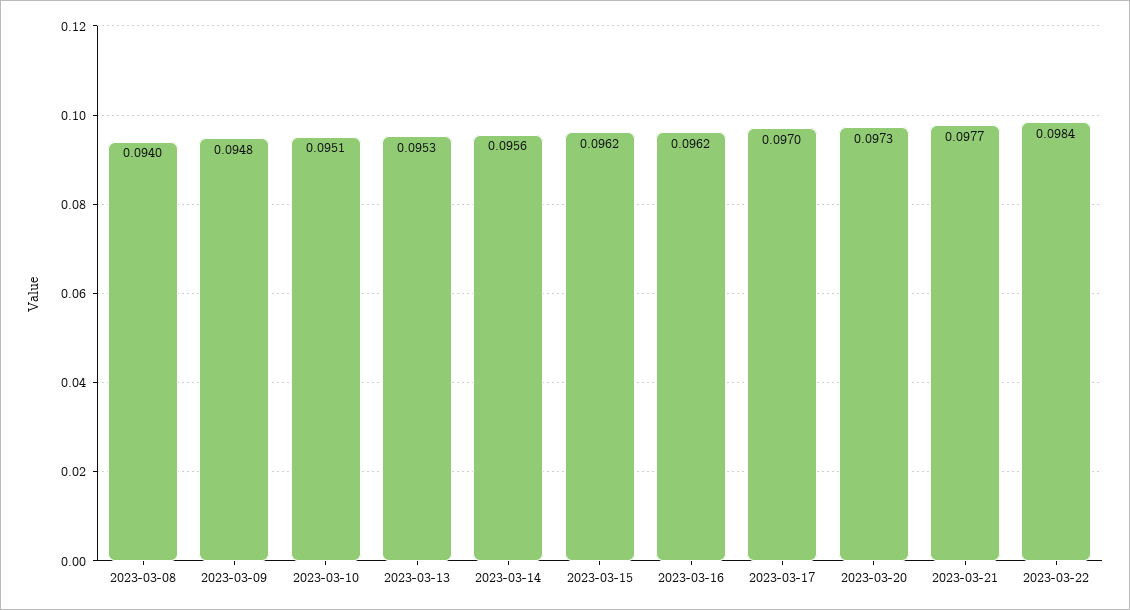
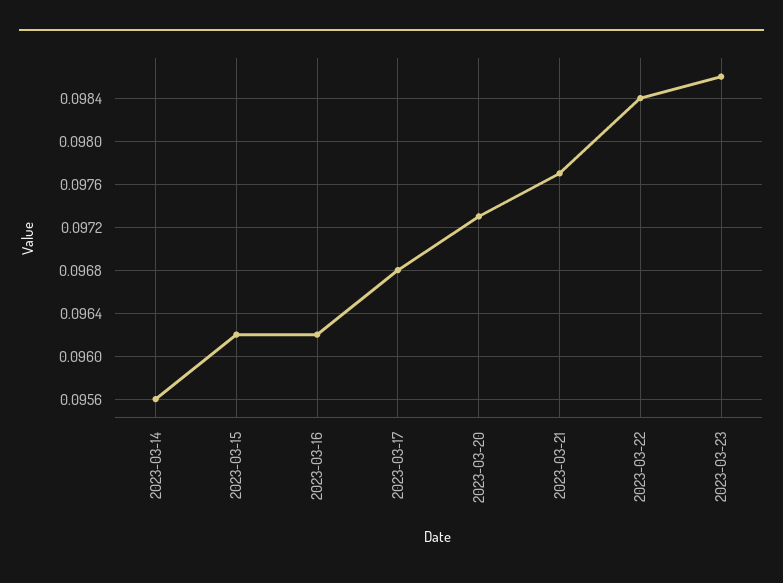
2023-03-08: 0.094 -> none
2023-03-09: 0.0948 -> none
2023-03-10: 0.0951 -> none
2023-03-13: 0.0953 -> none
2023-03-17: 0.097 -> 0.0968
2023-03-23: none -> 0.0986

